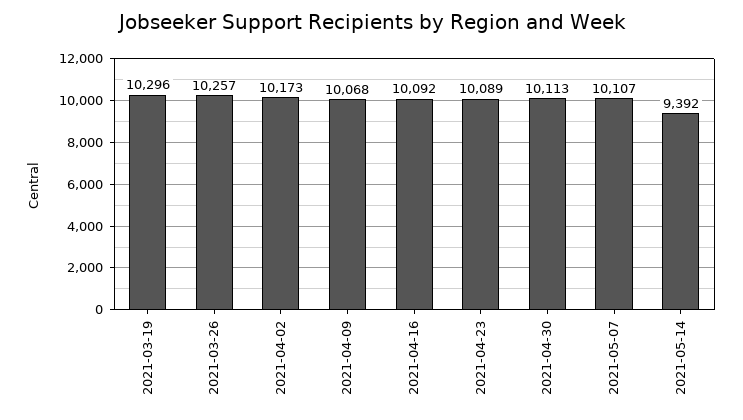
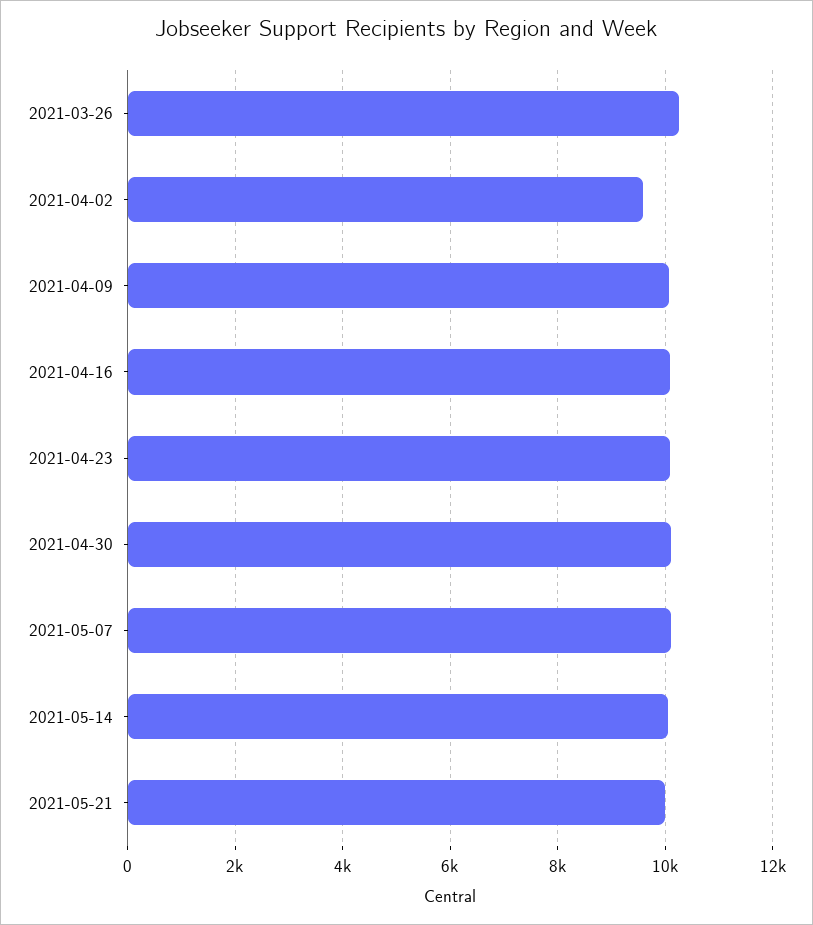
2021-03-19: 10296 -> none
2021-04-02: 10173 -> 9600
2021-05-14: 9392 -> 10000
2021-05-21: none -> 10000

